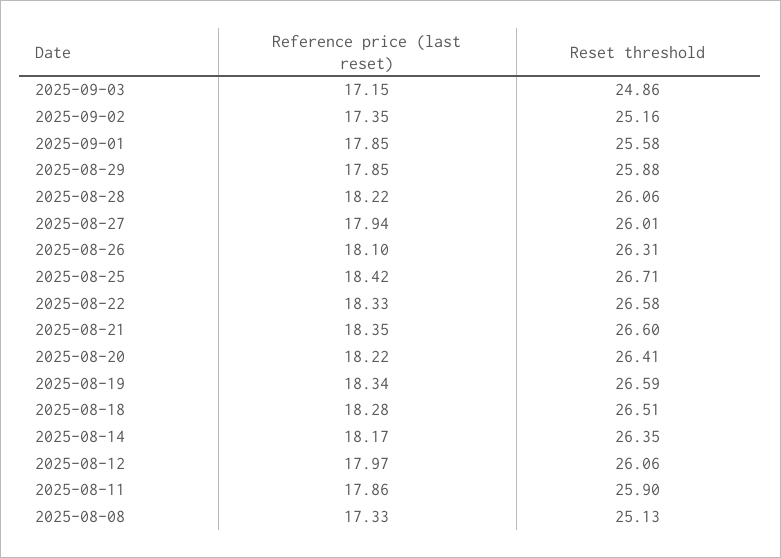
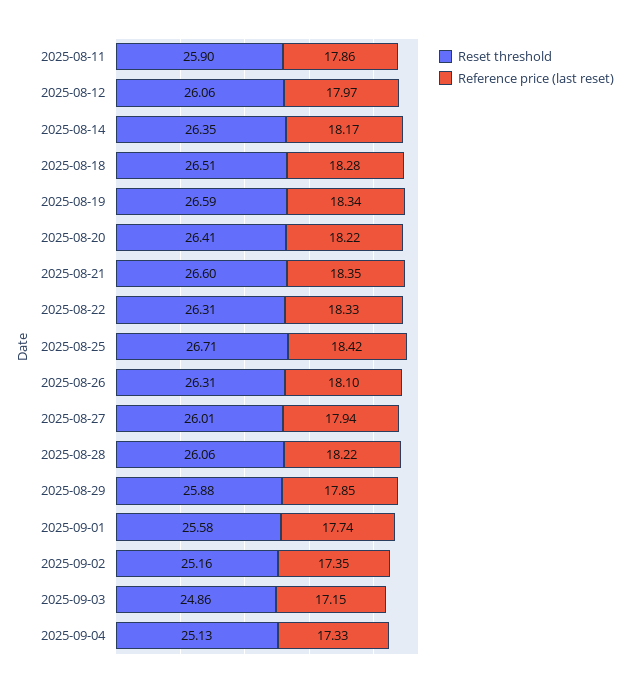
Reference price (last reset), 2025-09-01: 17.85 -> 17.74
Reset threshold, 2025-08-22: 26.58 -> 26.31
Reference price (last reset), 2025-08-08: 17.33 -> none
Reset threshold, 2025-08-08: 25.13 -> none
Reset threshold, 2025-09-04: none -> 25.13
Reference price (last reset), 2025-09-04: none -> 17.33

